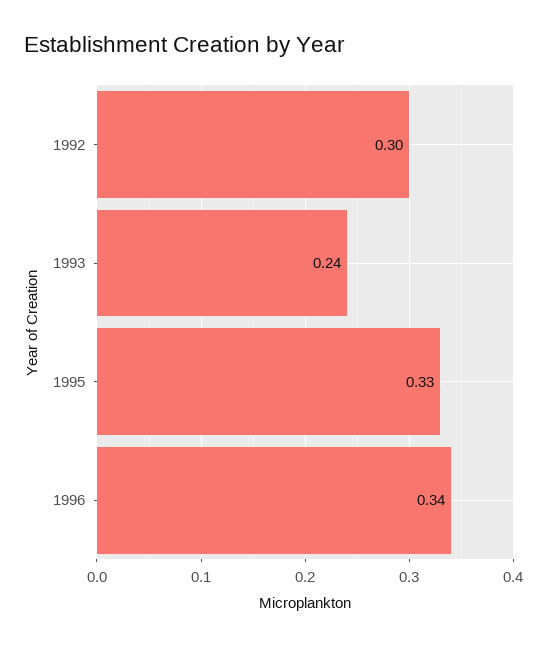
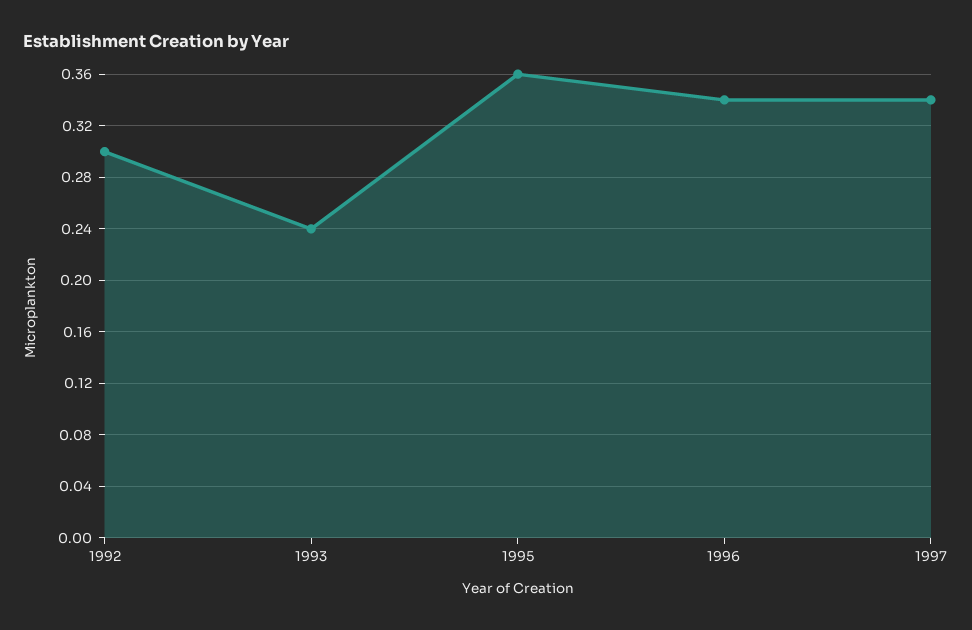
1995: 0.33 -> 0.36
1997: none -> 0.34

